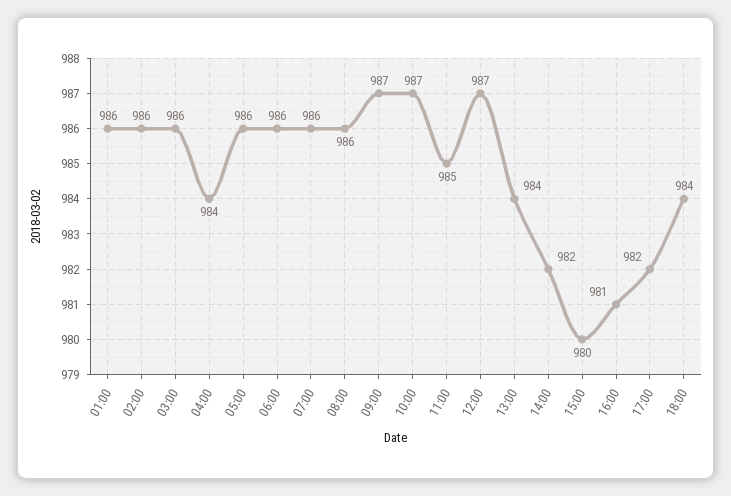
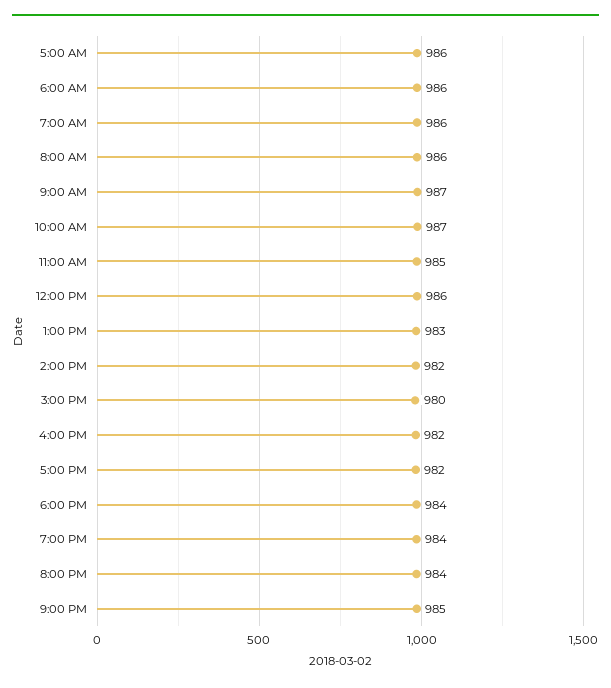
01:00: 986 -> none
02:00: 986 -> none
03:00: 986 -> none
04:00: 984 -> none
12:00: 987 -> 986
13:00: 984 -> 983
16:00: 981 -> 982
7:00 PM: none -> 984
8:00 PM: none -> 984
9:00 PM: none -> 985

